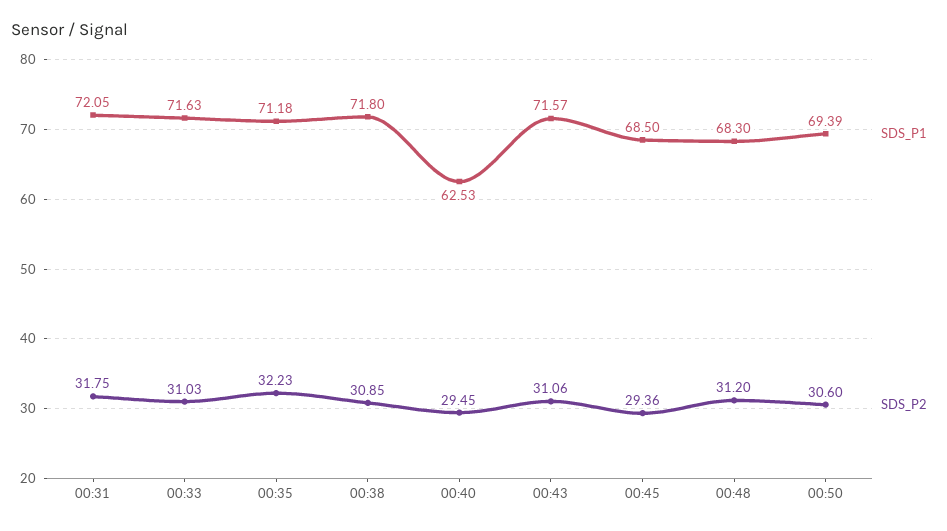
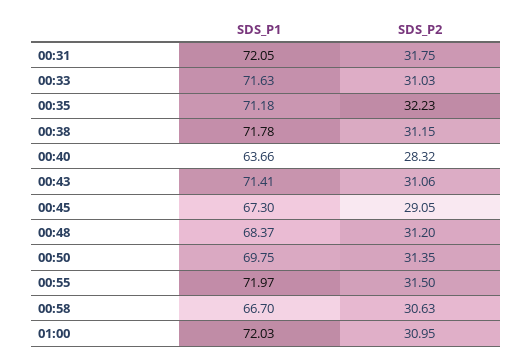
SDS_P1, 00:38: 71.8 -> 71.78
SDS_P2, 00:38: 30.85 -> 31.15
SDS_P1, 00:40: 62.53 -> 63.66
SDS_P2, 00:40: 29.45 -> 28.32
SDS_P1, 00:43: 71.57 -> 71.41
SDS_P1, 00:45: 68.5 -> 67.3
SDS_P2, 00:45: 29.36 -> 29.05
SDS_P1, 00:48: 68.3 -> 68.37
SDS_P1, 00:50: 69.39 -> 69.75
SDS_P2, 00:50: 30.6 -> 31.35
SDS_P1, 00:55: none -> 71.97
SDS_P2, 00:55: none -> 31.5
SDS_P1, 00:58: none -> 66.7
SDS_P2, 00:58: none -> 30.63
SDS_P1, 01:00: none -> 72.03
SDS_P2, 01:00: none -> 30.95

